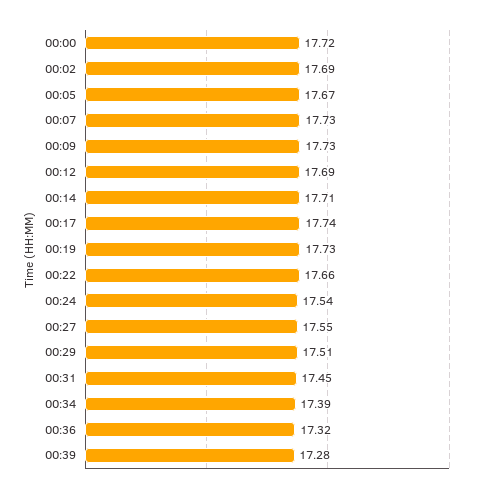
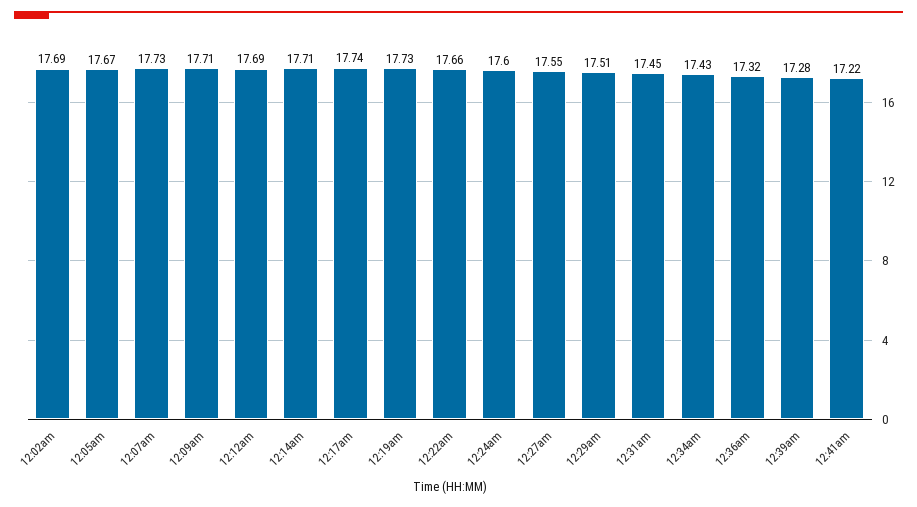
00:00: 17.72 -> none
00:09: 17.73 -> 17.71
00:24: 17.54 -> 17.6
00:34: 17.39 -> 17.43
12:41am: none -> 17.22

